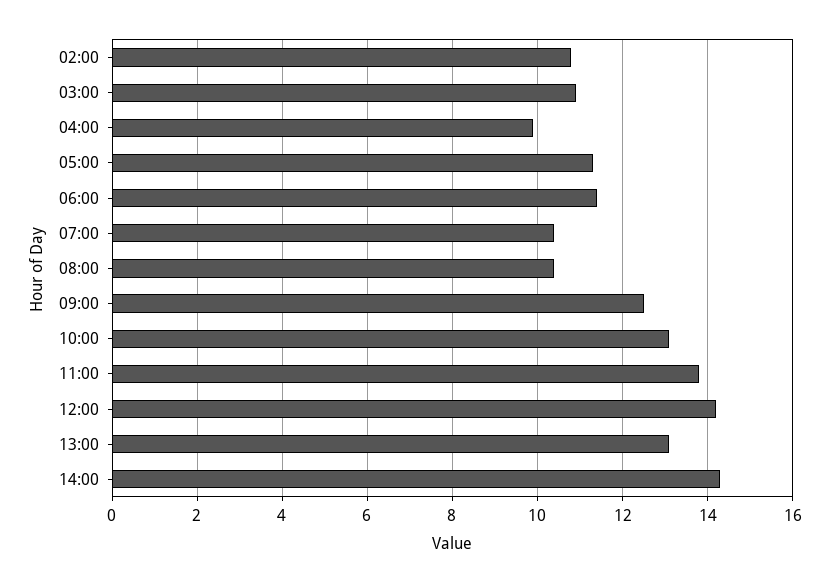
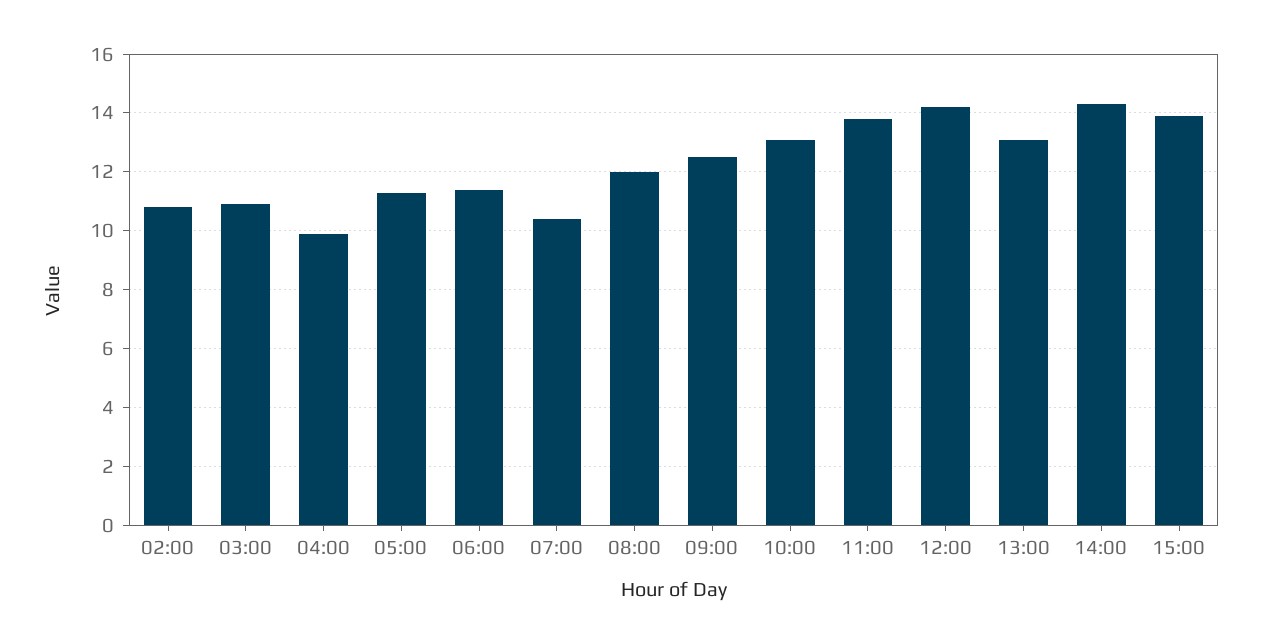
08:00: 10.5 -> 12
15:00: none -> 14

